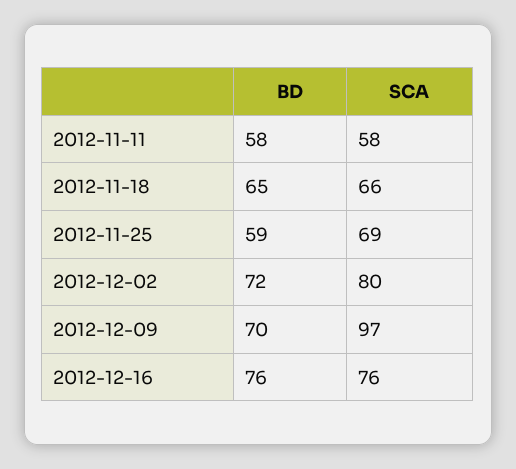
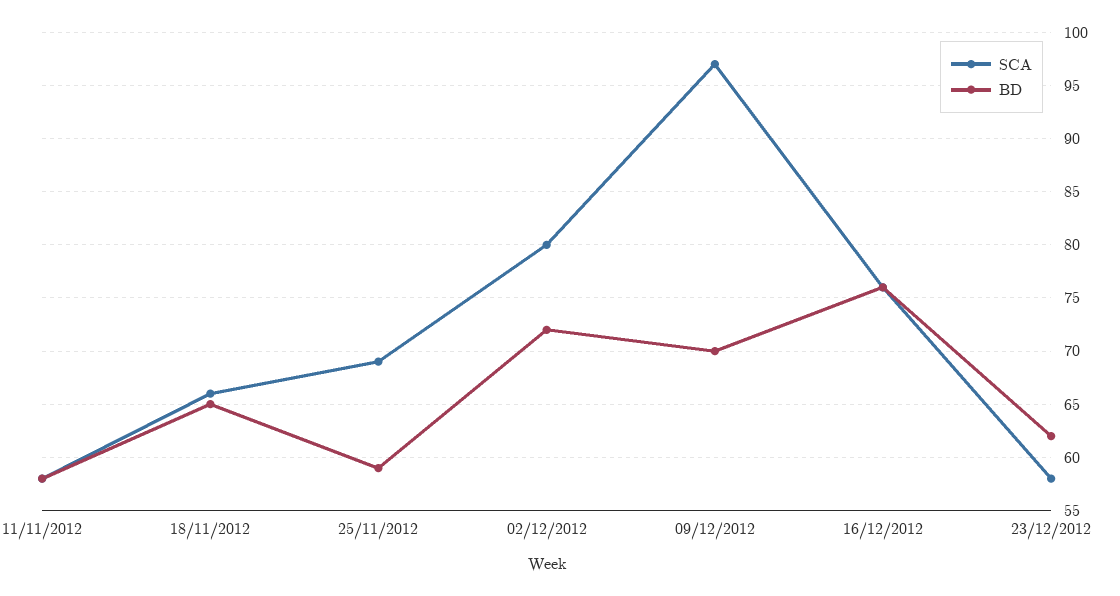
SCA, 23/12/2012: none -> 58
BD, 23/12/2012: none -> 62

